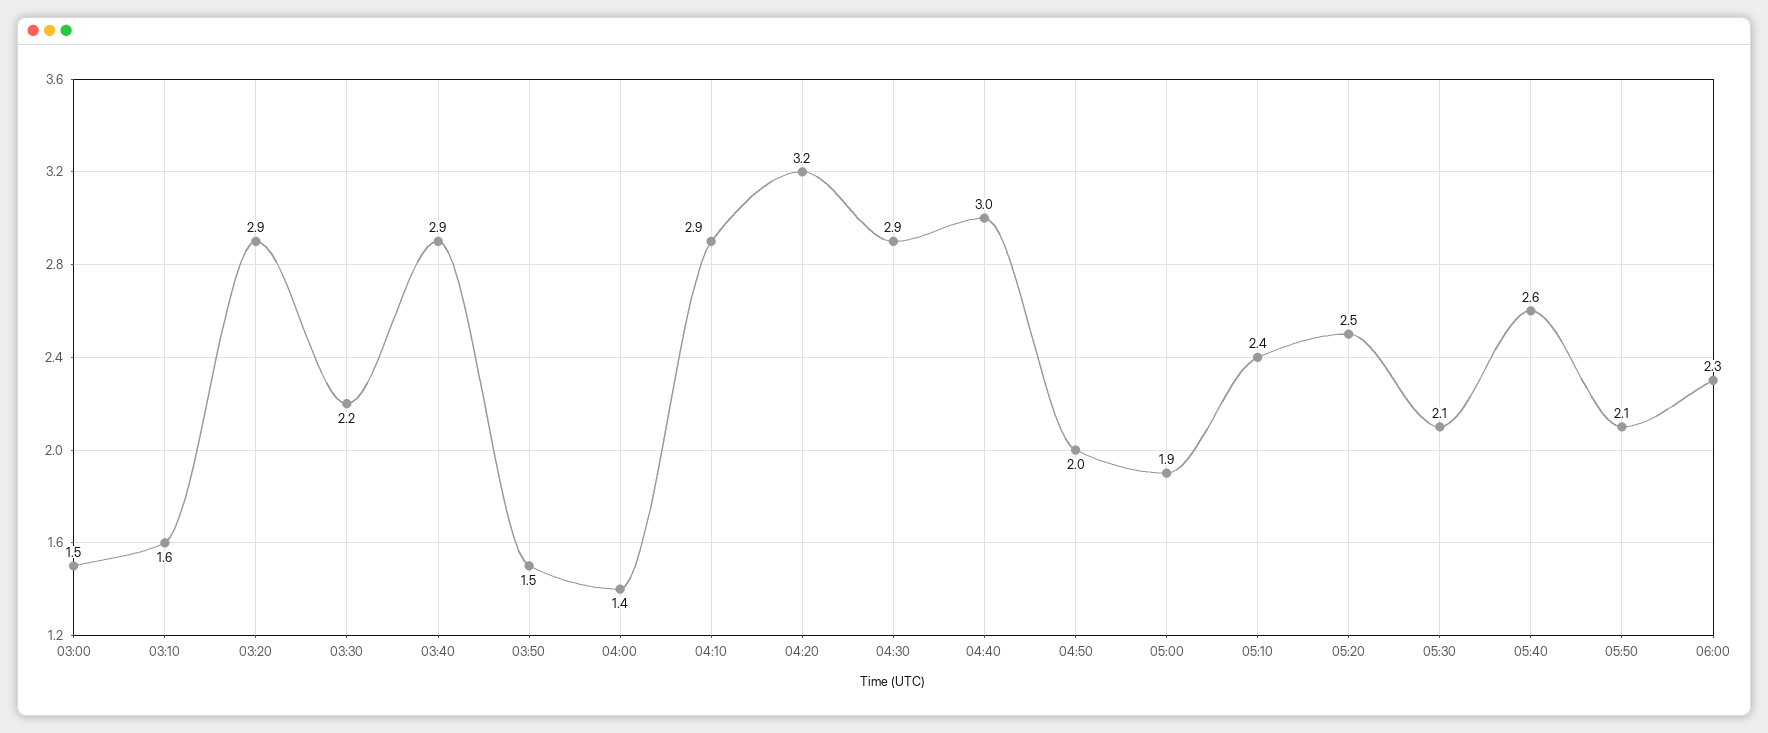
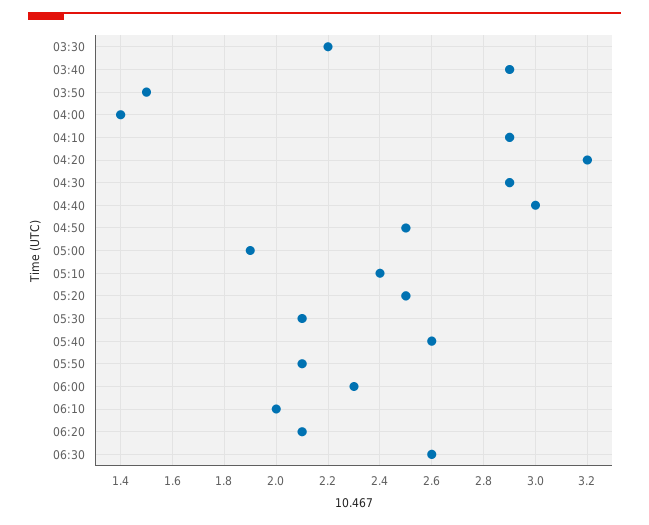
03:00: 1.5 -> none
03:10: 1.6 -> none
03:20: 2.9 -> none
04:50: 2 -> 2.5
06:10: none -> 2
06:20: none -> 2.1
06:30: none -> 2.6

